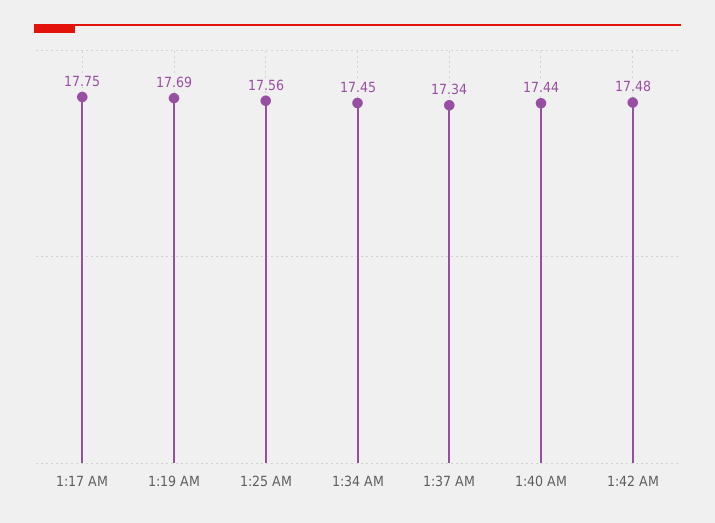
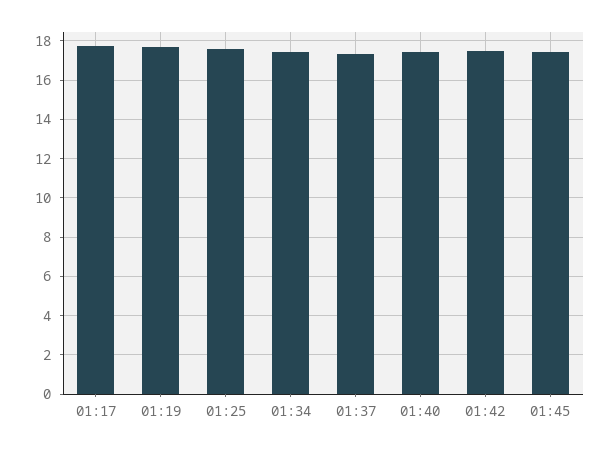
01:45: none -> 17.5

